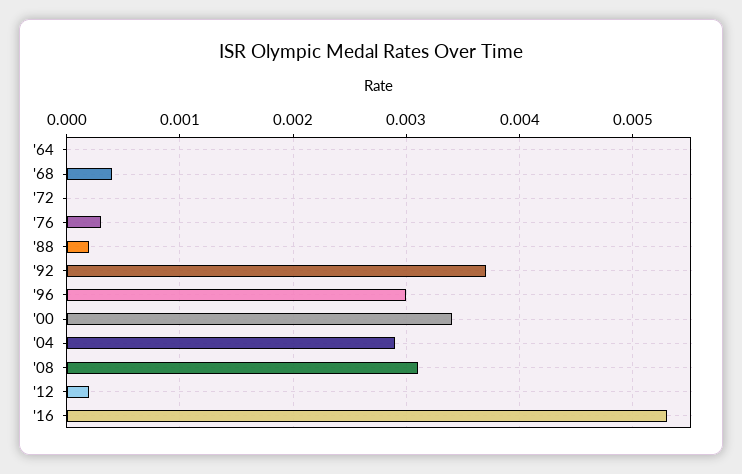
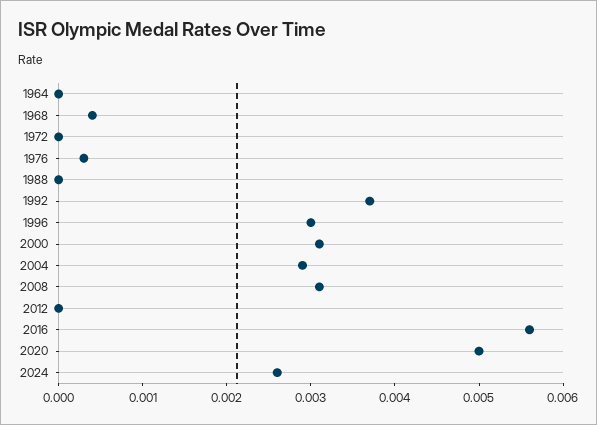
'88: 0.0002 -> 0
'00: 0.0034 -> 0.0031
'12: 0.0002 -> 0
'16: 0.0053 -> 0.0056
2020: none -> 0.005
2024: none -> 0.0026

